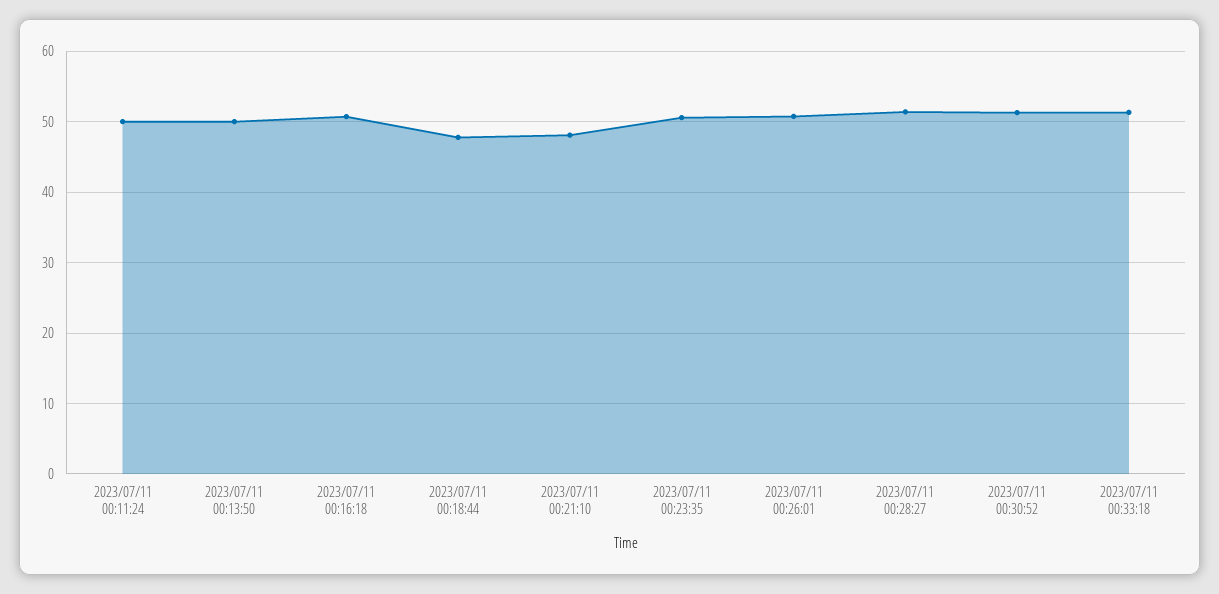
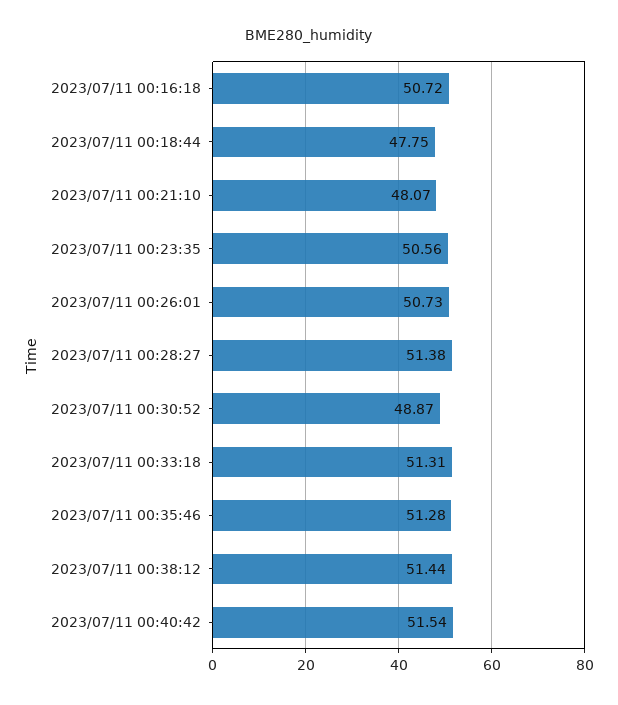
2023/07/11 00:11:24: 50 -> none
2023/07/11 00:13:50: 50 -> none
2023/07/11 00:30:52: 51 -> 48.87
2023/07/11 00:35:46: none -> 51.28
2023/07/11 00:38:12: none -> 51.44
2023/07/11 00:40:42: none -> 51.54

